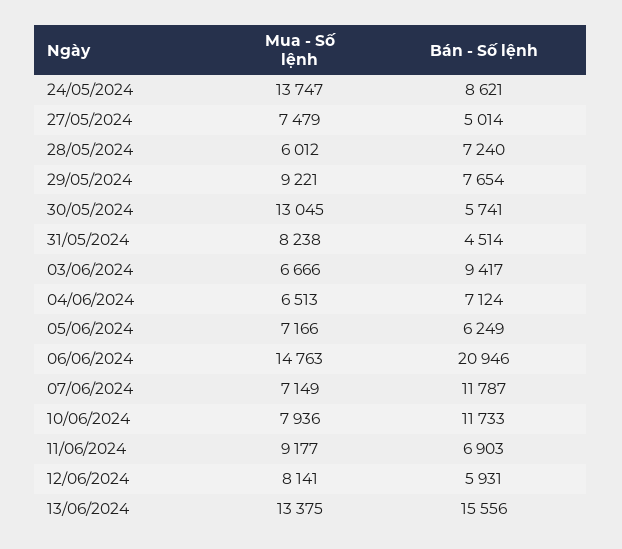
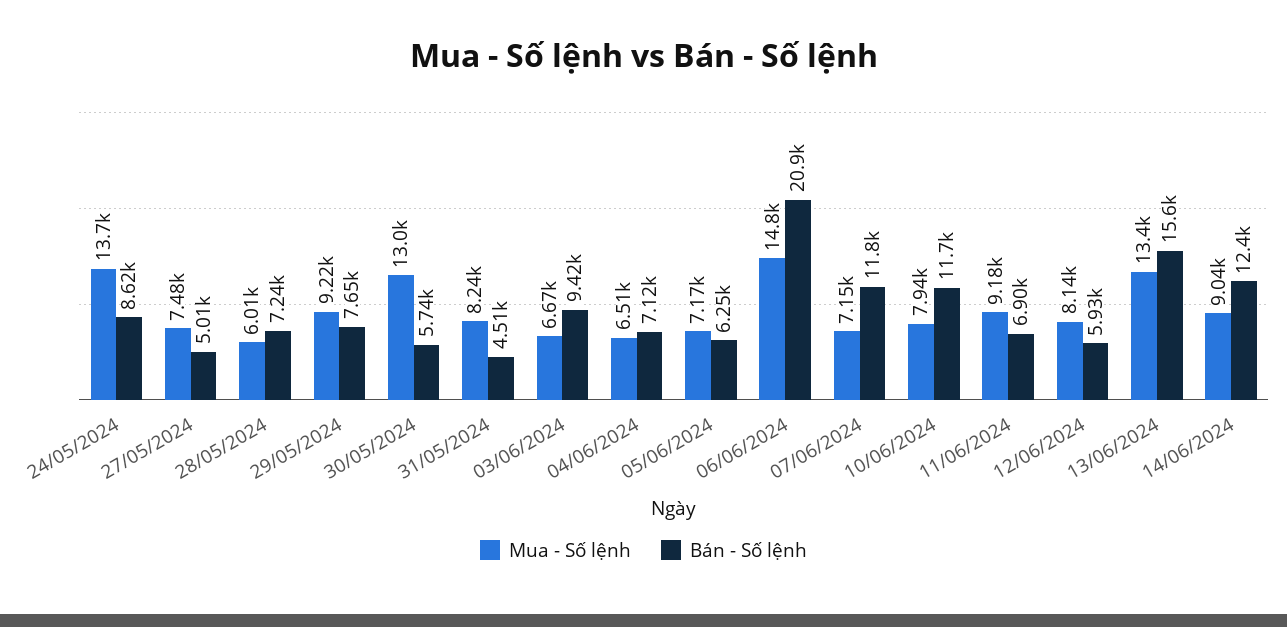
Mua - Số lệnh, 14/06/2024: none -> 9040
Bán - Số lệnh, 14/06/2024: none -> 12400

